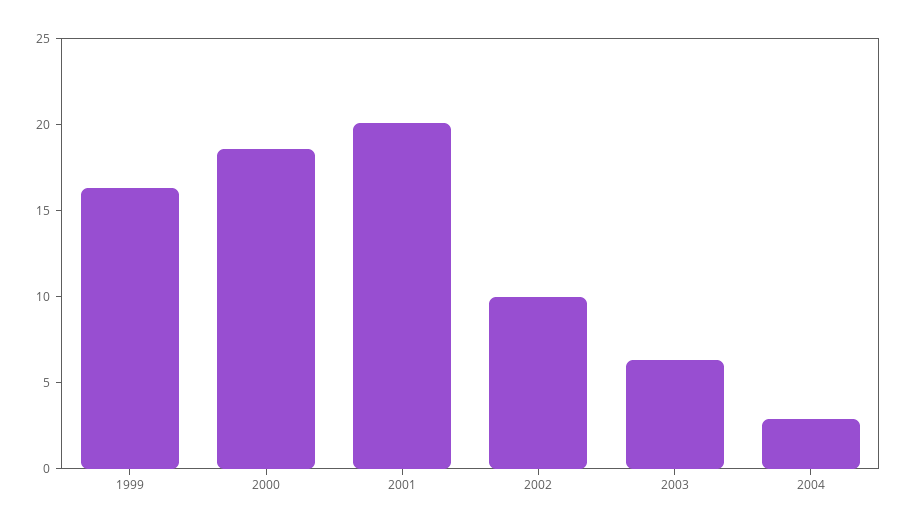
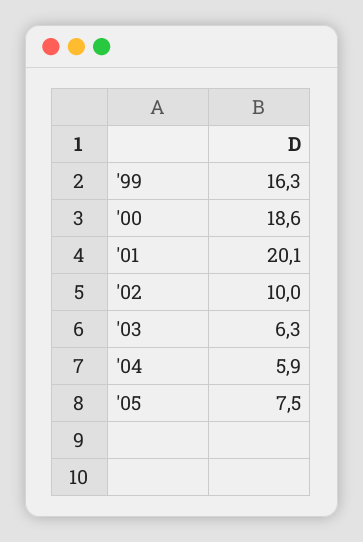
2004: 3 -> 5.9
'05: none -> 7.5

